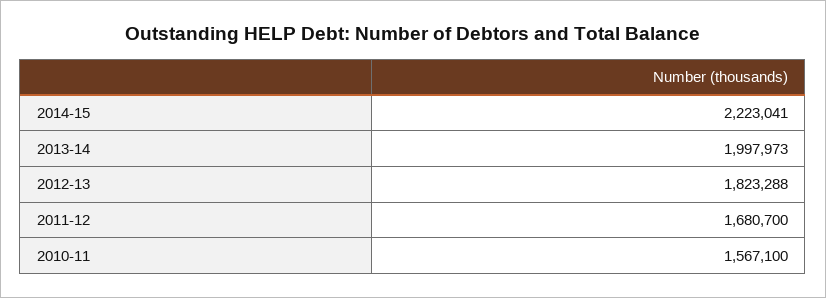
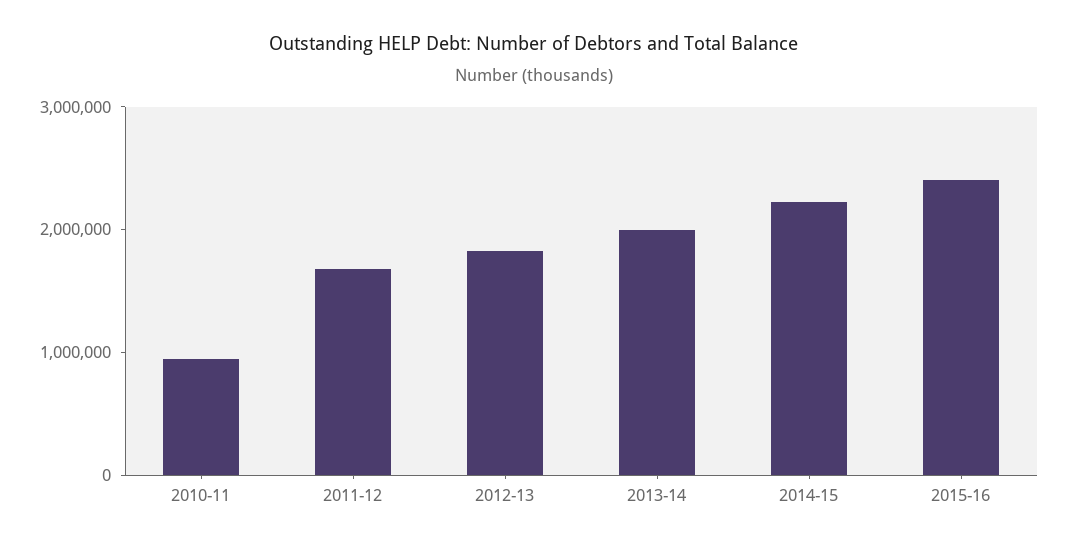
2010-11: 1567100 -> 1000000
2015-16: none -> 2400000

